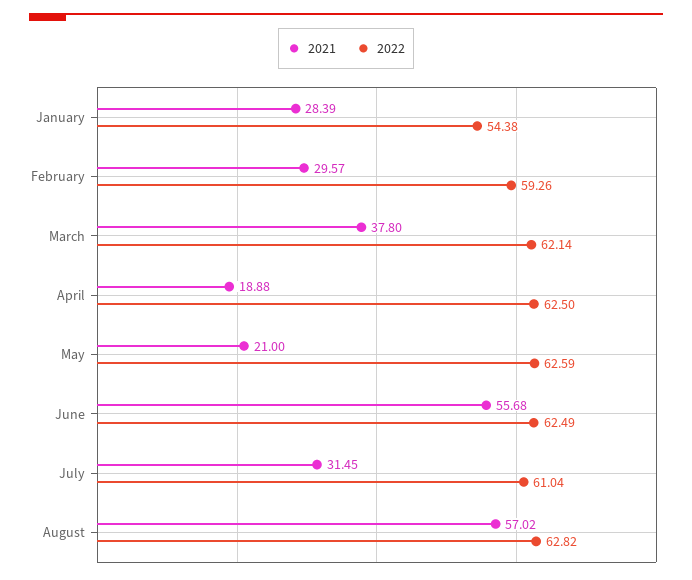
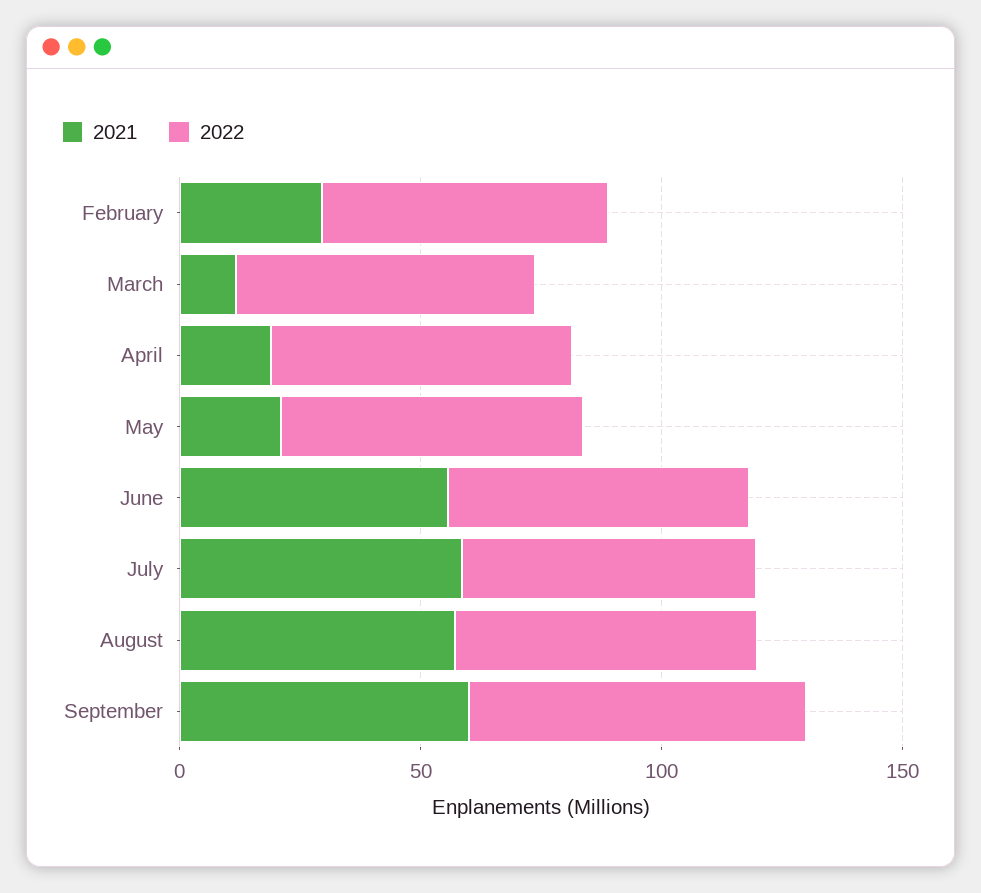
2021, January: 28.39 -> none
2022, January: 54.38 -> none
2021, March: 37.8 -> 10
2021, July: 31.45 -> 60
2021, September: none -> 60
2022, September: none -> 70

